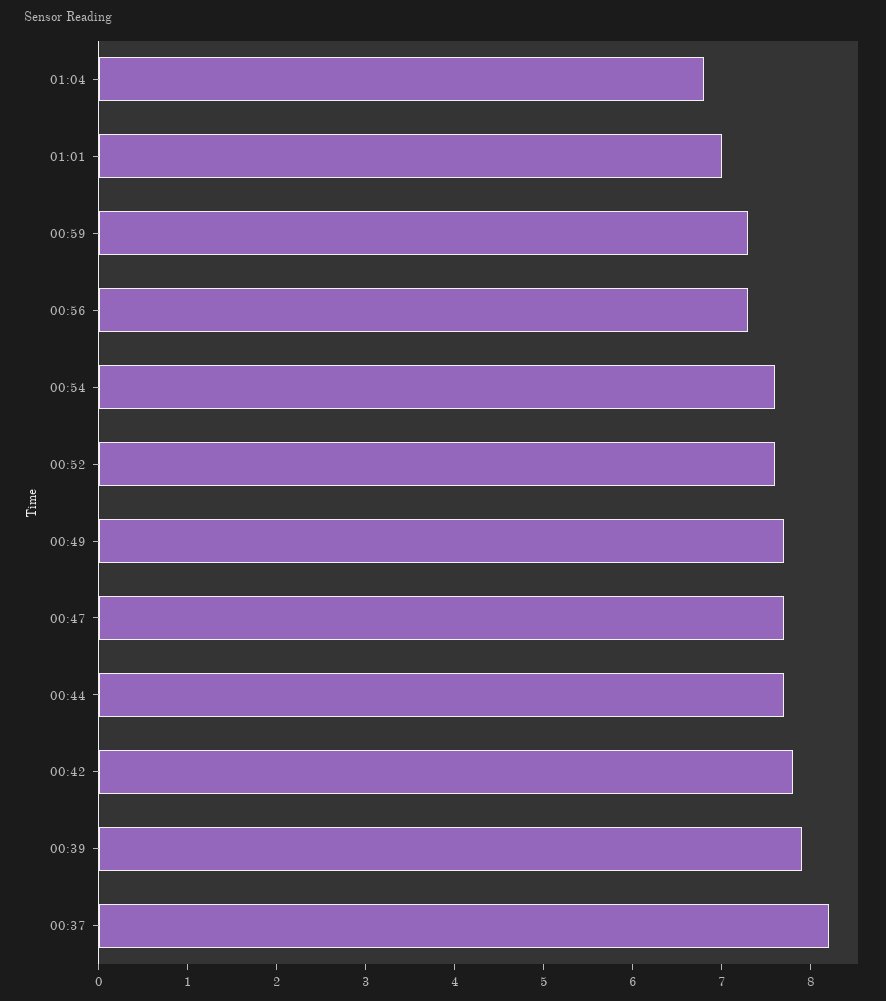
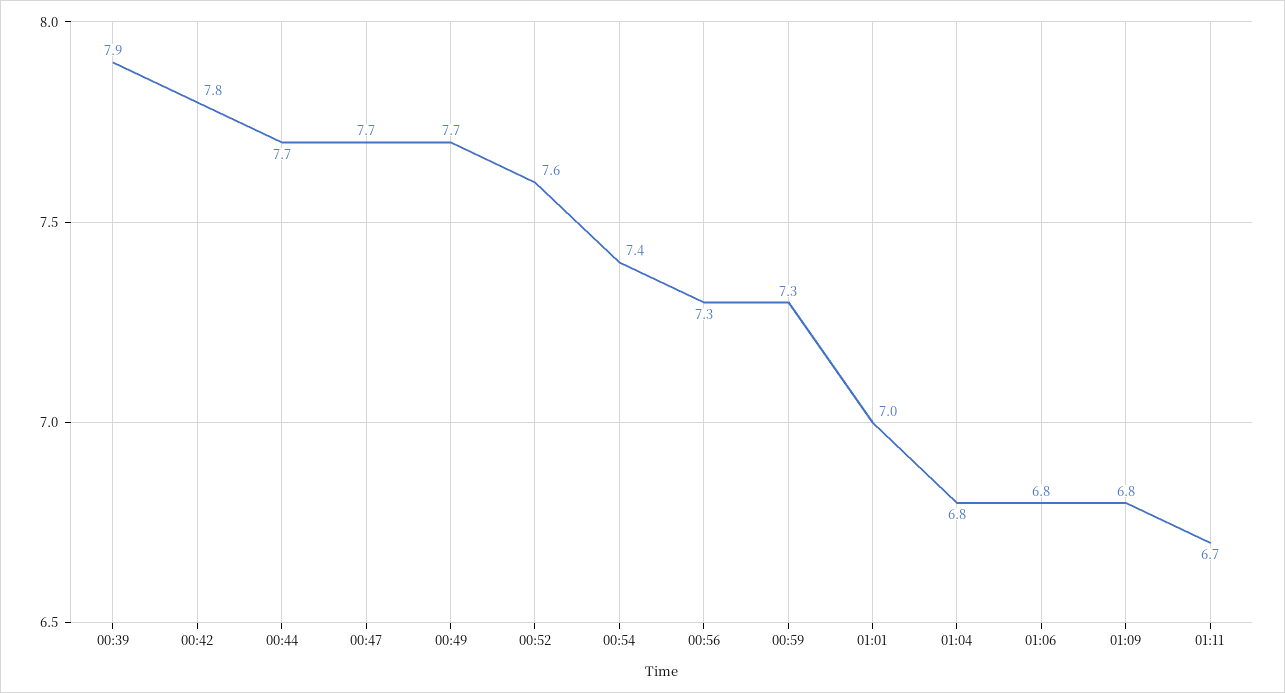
00:54: 7.6 -> 7.4
00:37: 8.2 -> none
01:06: none -> 6.8
01:09: none -> 6.8
01:11: none -> 6.7

